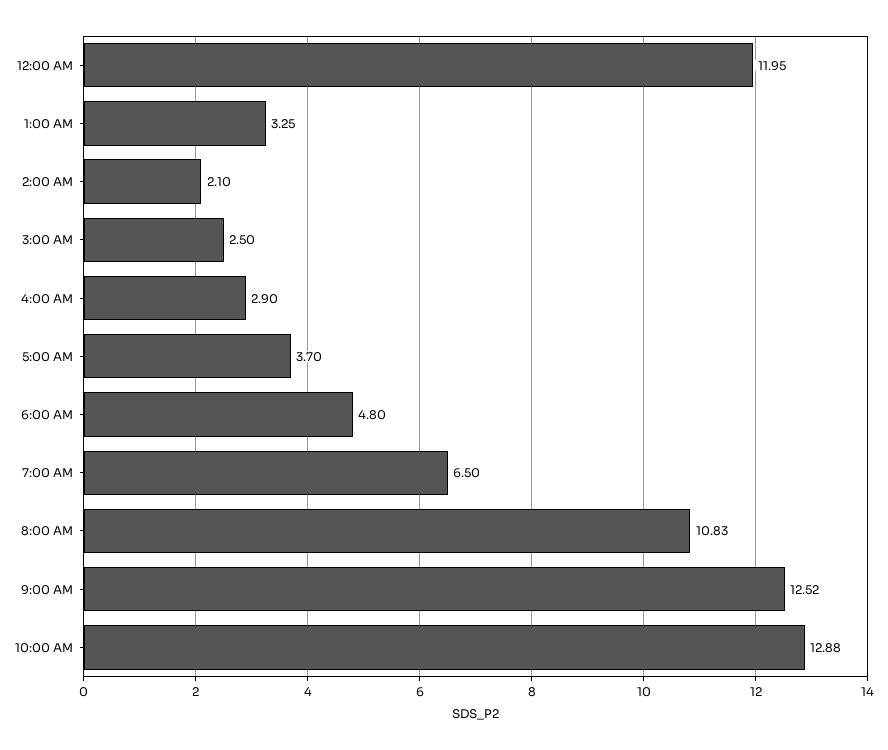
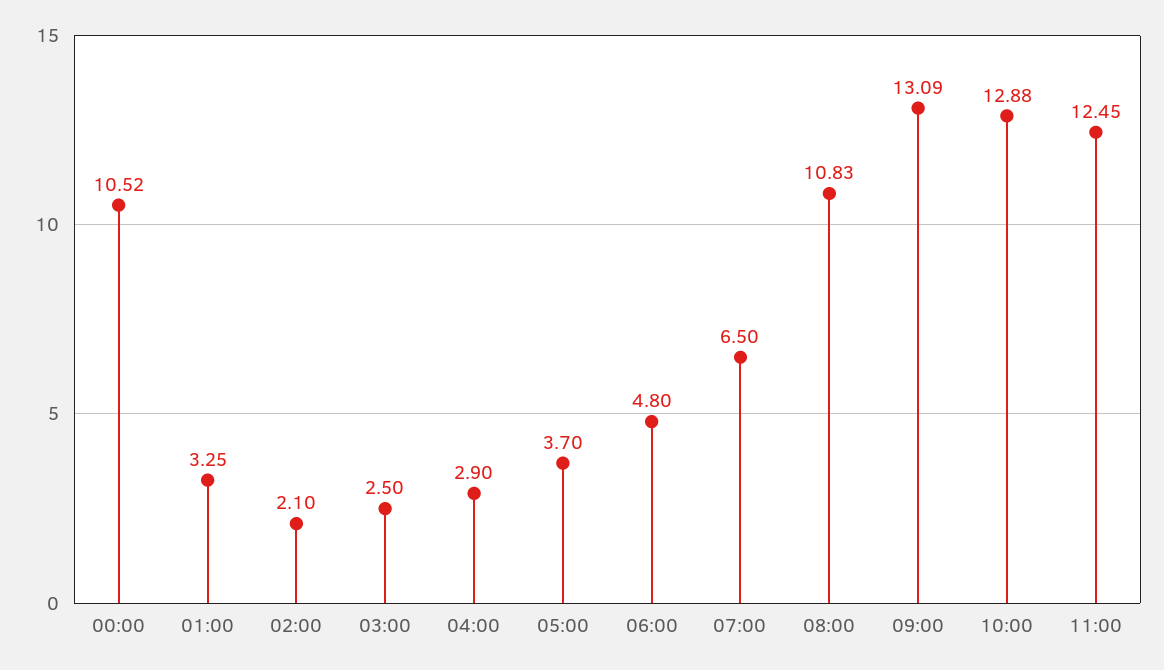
12:00 AM: 11.95 -> 10.52
9:00 AM: 12.52 -> 13.09
11:00: none -> 12.45

